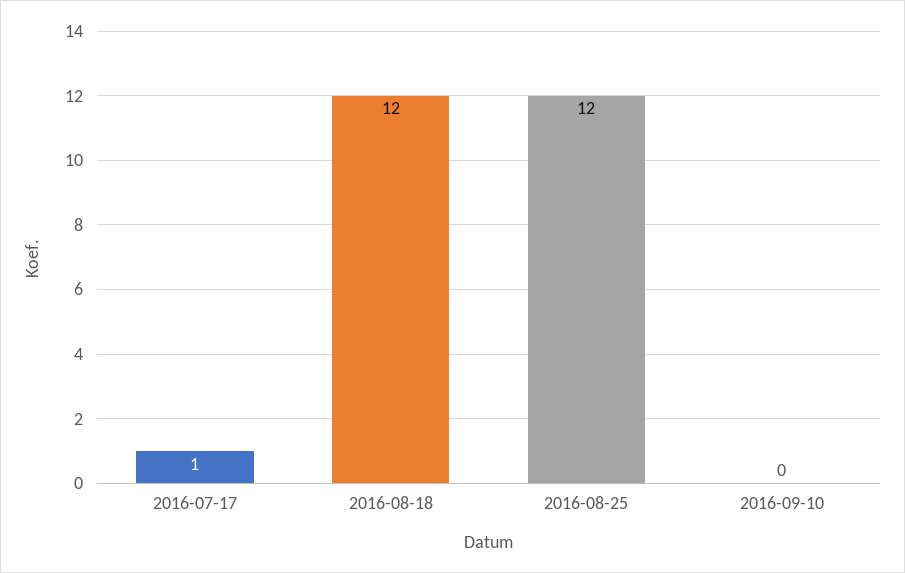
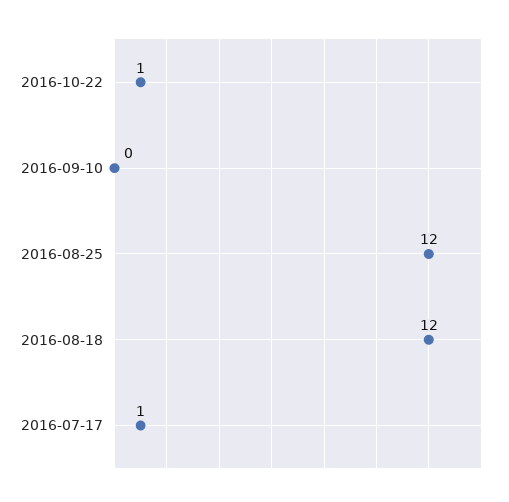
2016-10-22: none -> 1

